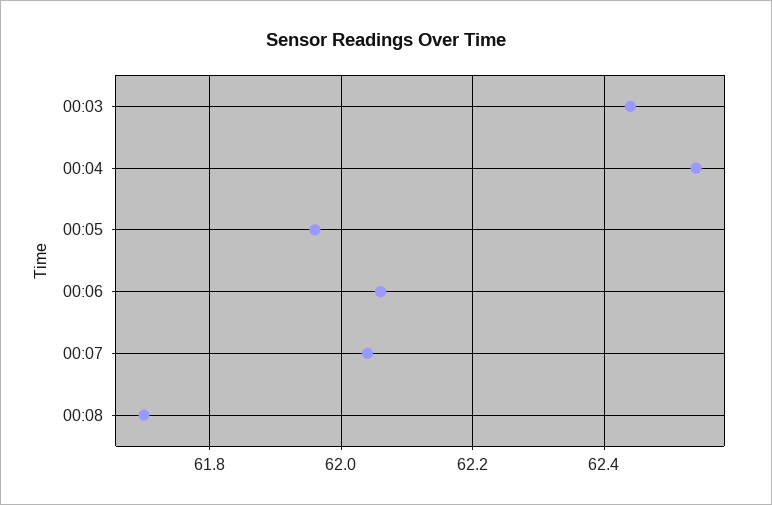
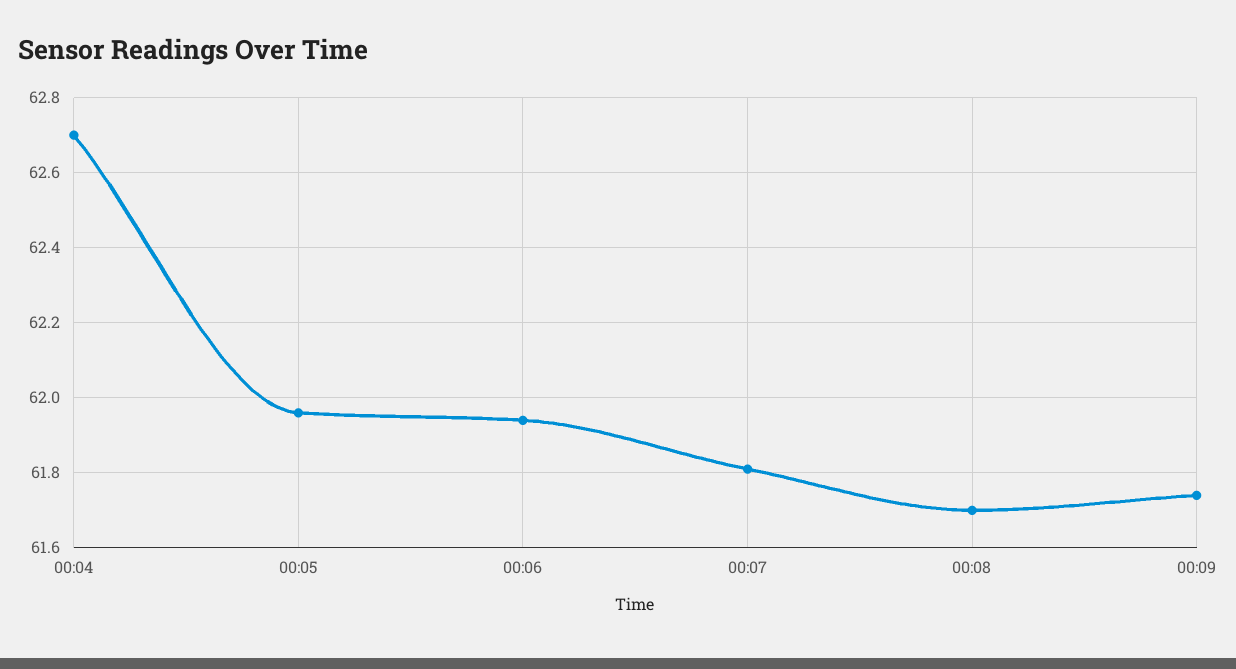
00:03: 62.45 -> none
00:04: 62.55 -> 62.7
00:06: 62.05 -> 61.95
00:07: 62.05 -> 61.8
00:09: none -> 61.75

